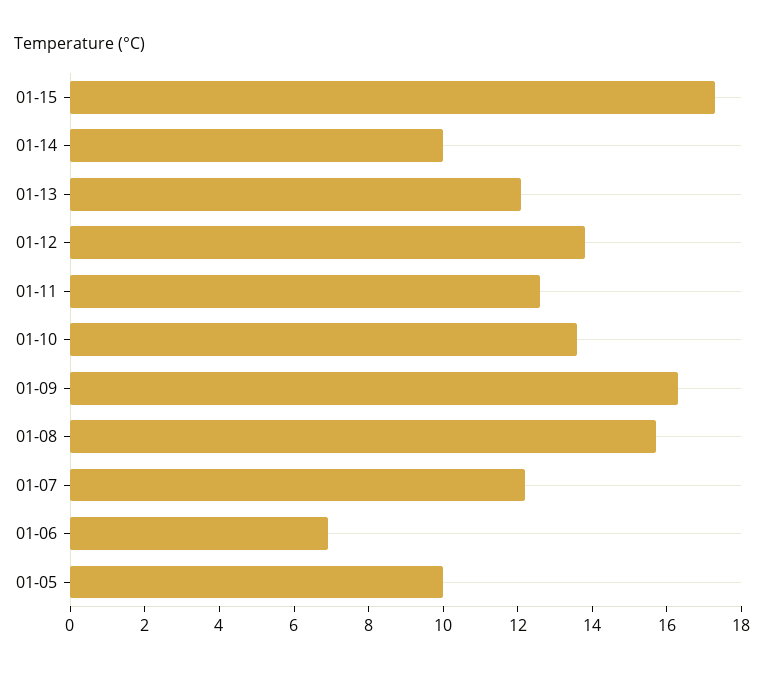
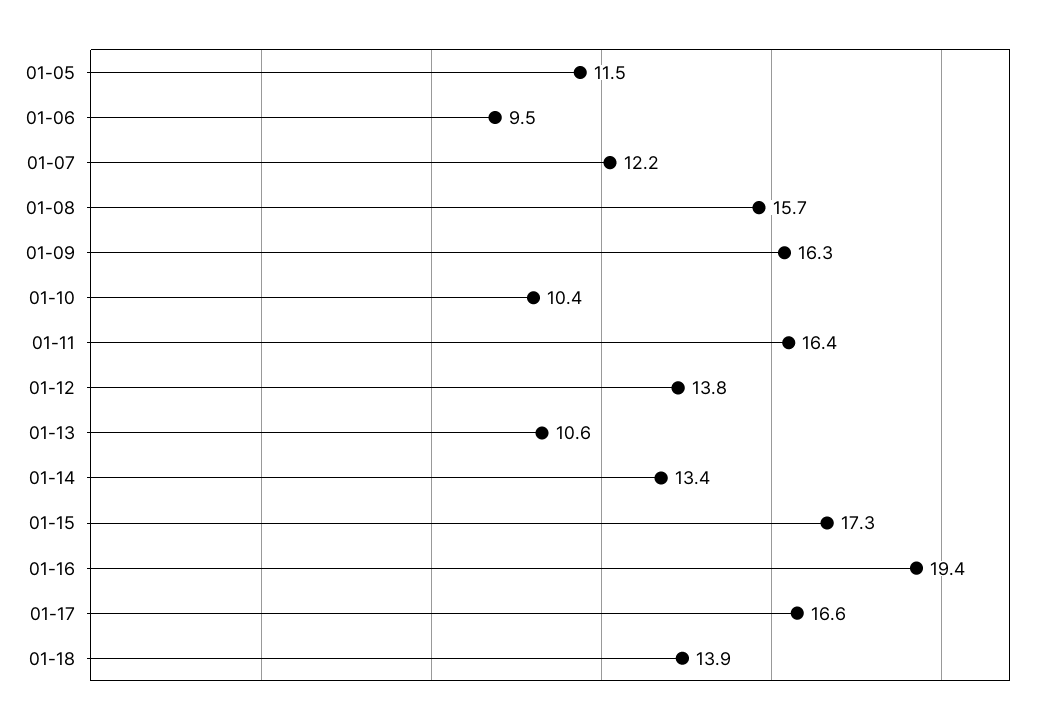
01-14: 10 -> 13.4
01-13: 12 -> 10.6
01-11: 12.5 -> 16.4
01-10: 13.5 -> 10.4
01-06: 7 -> 9.5
01-05: 10 -> 11.5
01-16: none -> 19.4
01-17: none -> 16.6
01-18: none -> 13.9

